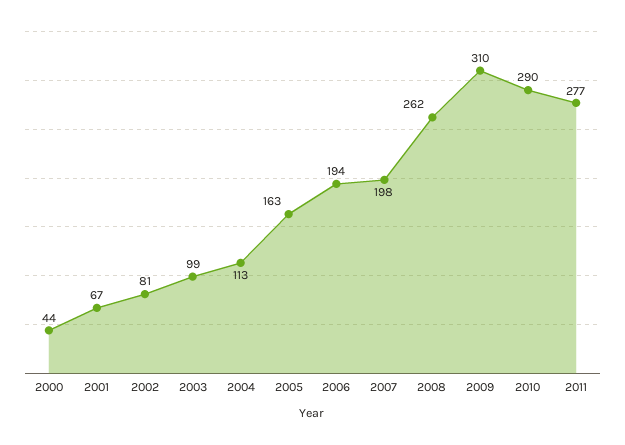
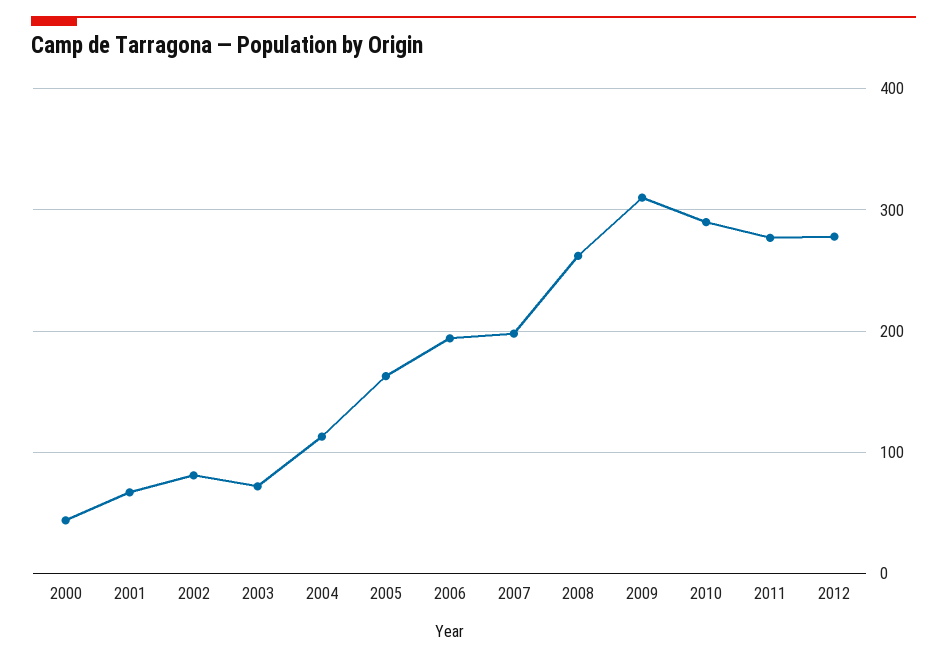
2003: 99 -> 70
2012: none -> 280

